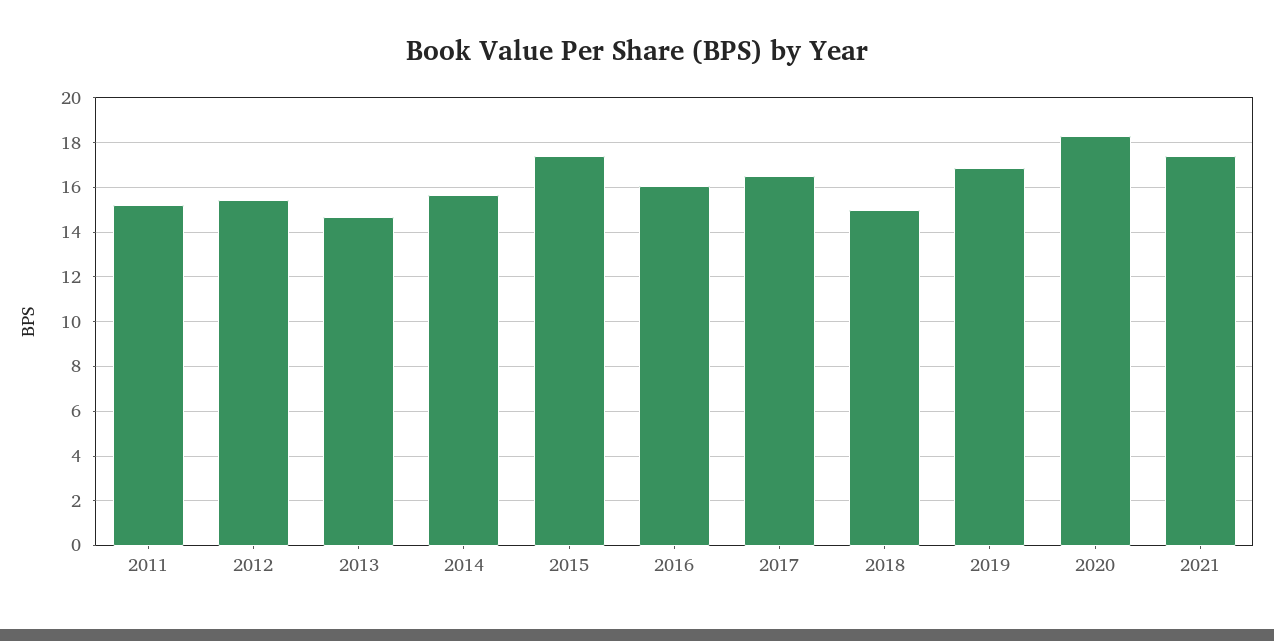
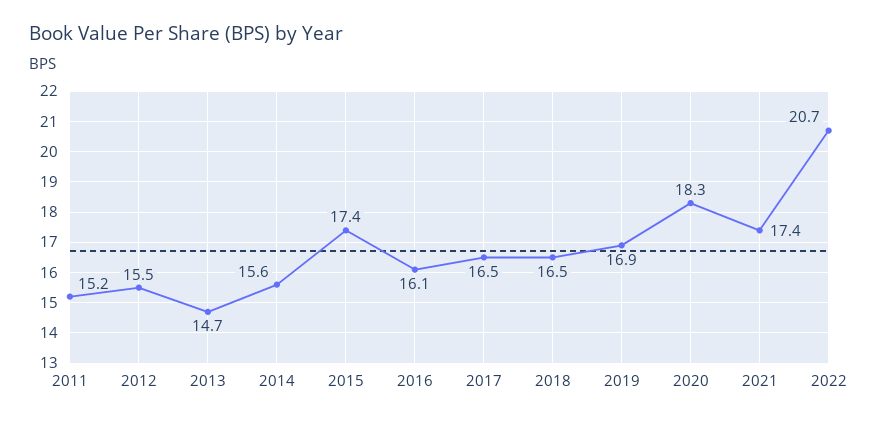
2018: 15 -> 16.5
2022: none -> 20.7

